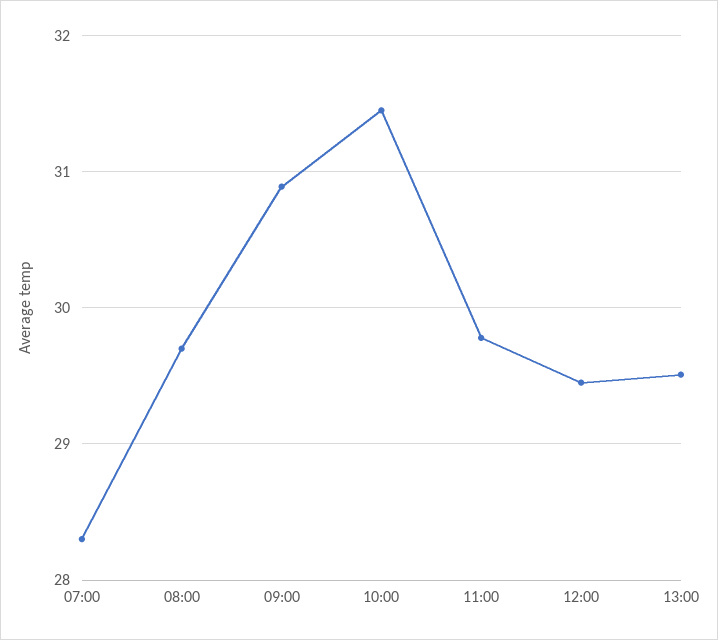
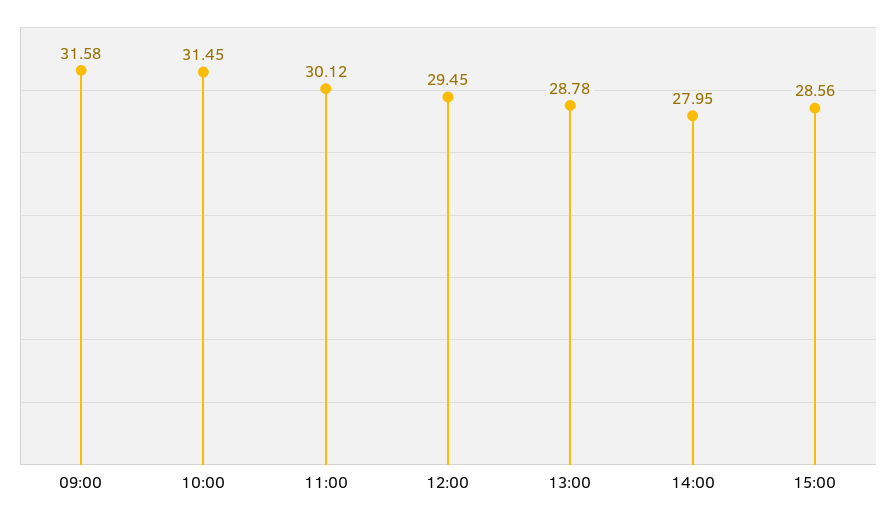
07:00: 28.3 -> none
08:00: 29.7 -> none
09:00: 30.9 -> 31.58
11:00: 29.8 -> 30.12
13:00: 29.5 -> 28.78
14:00: none -> 27.95
15:00: none -> 28.56

